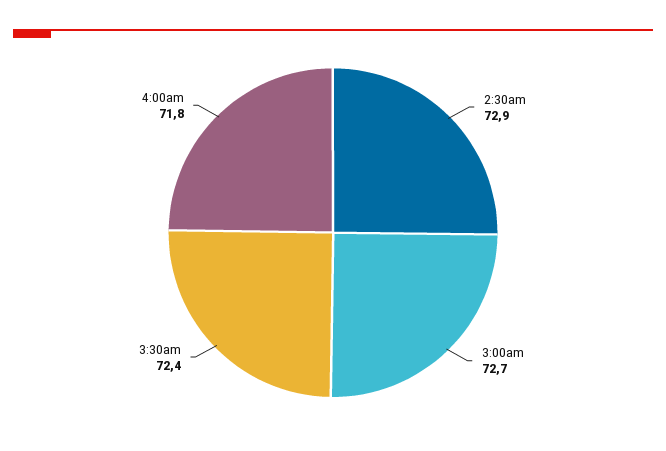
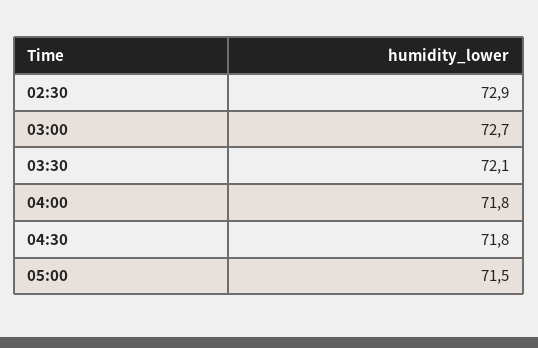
3:30am: 72.4 -> 72.1
04:30: none -> 71.8
05:00: none -> 71.5

